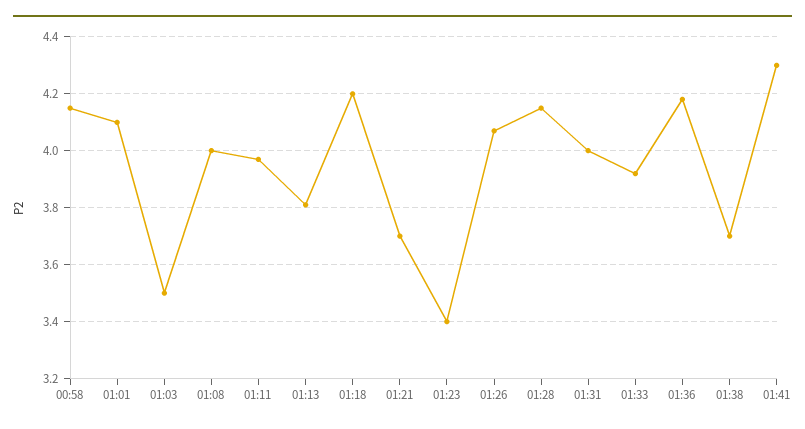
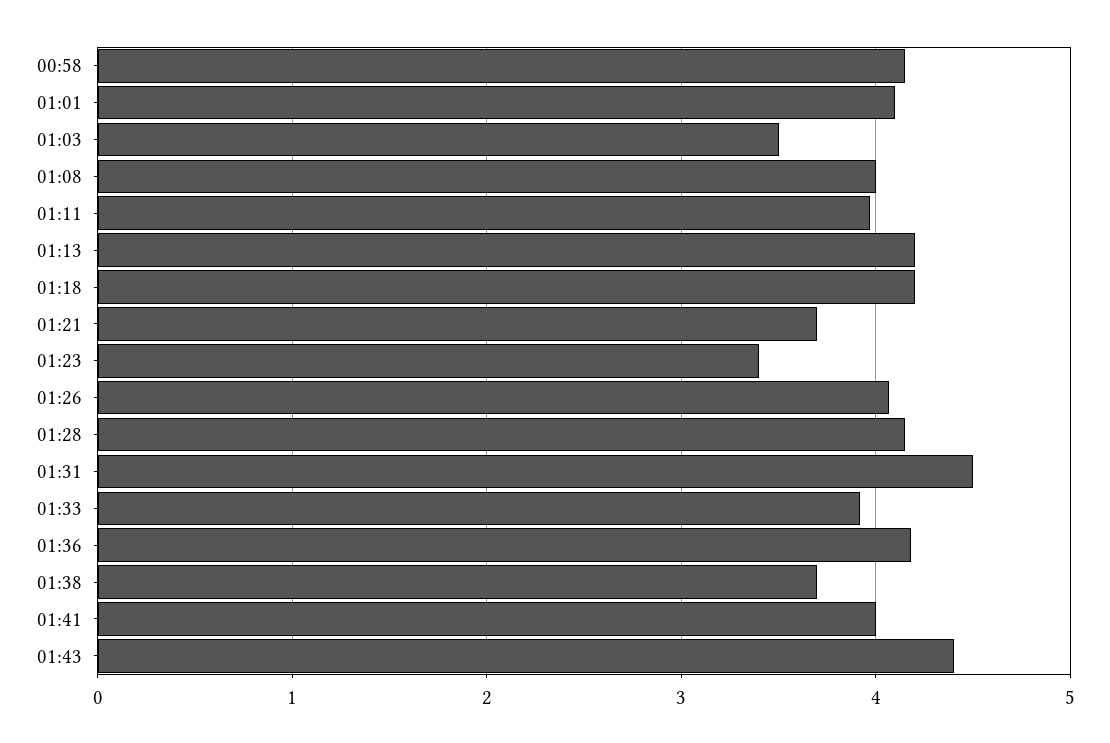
01:13: 3.8 -> 4.2
01:31: 4 -> 4.5
01:41: 4.3 -> 4
01:43: none -> 4.4

